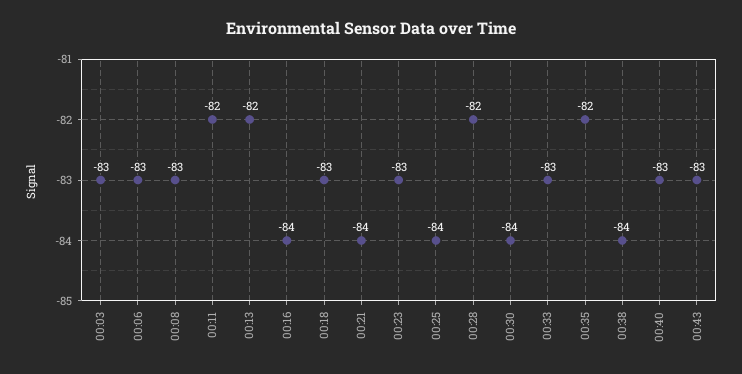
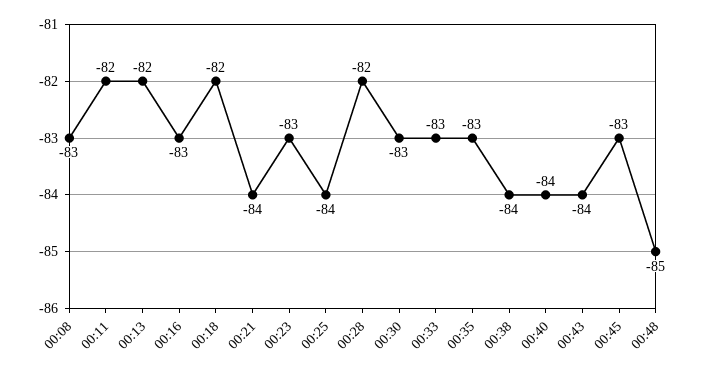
00:03: -83 -> none
00:06: -83 -> none
00:16: -84 -> -83
00:18: -83 -> -82
00:30: -84 -> -83
00:35: -82 -> -83
00:40: -83 -> -84
00:43: -83 -> -84
00:45: none -> -83
00:48: none -> -85

